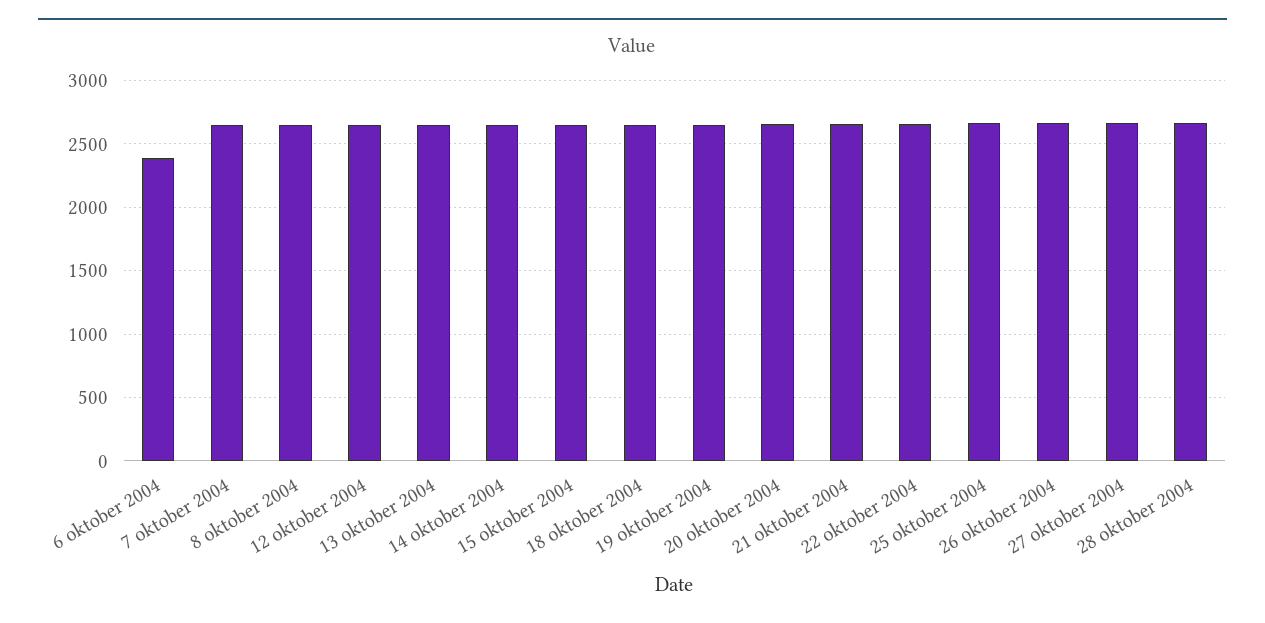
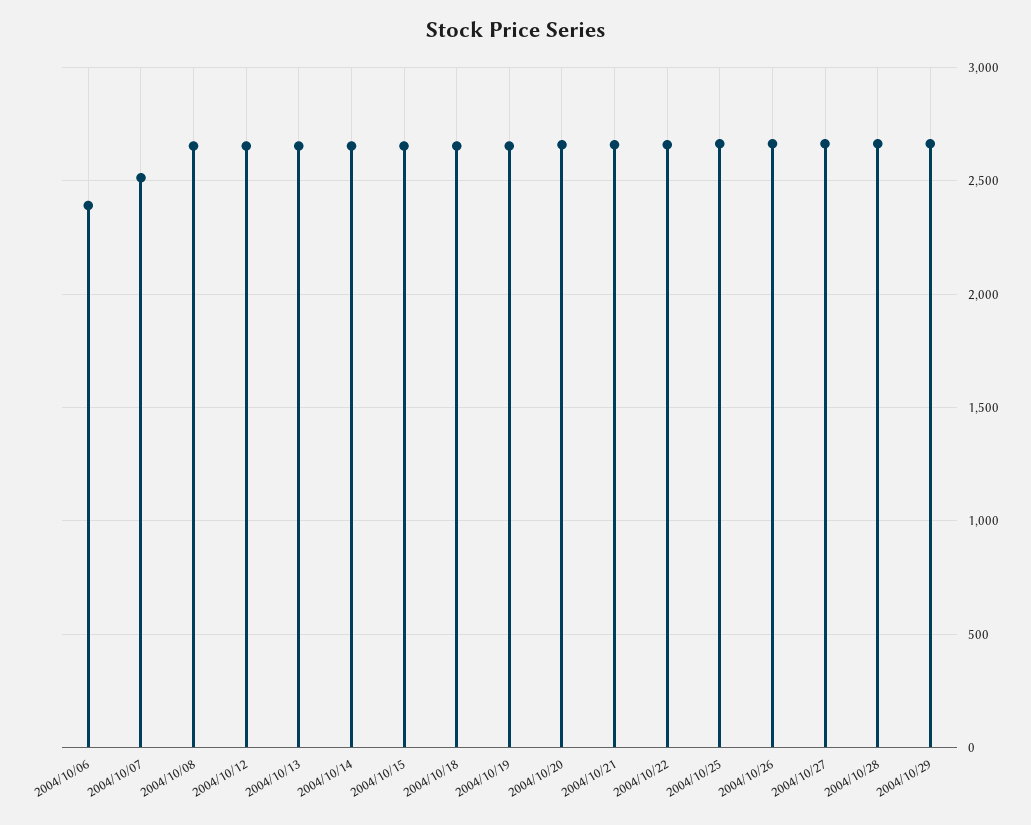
7 oktober 2004: 2650 -> 2500
2004/10/29: none -> 2650

